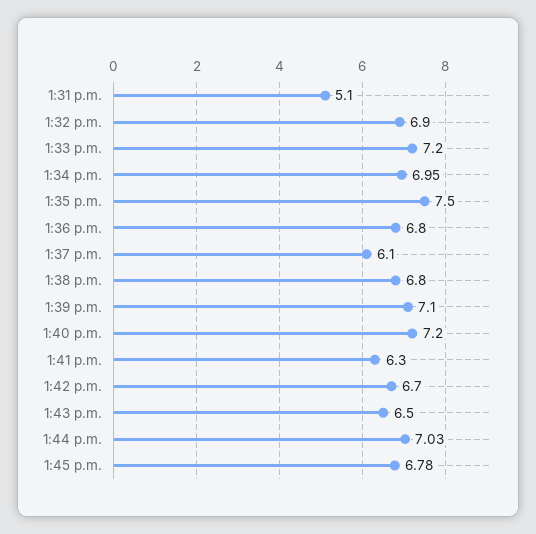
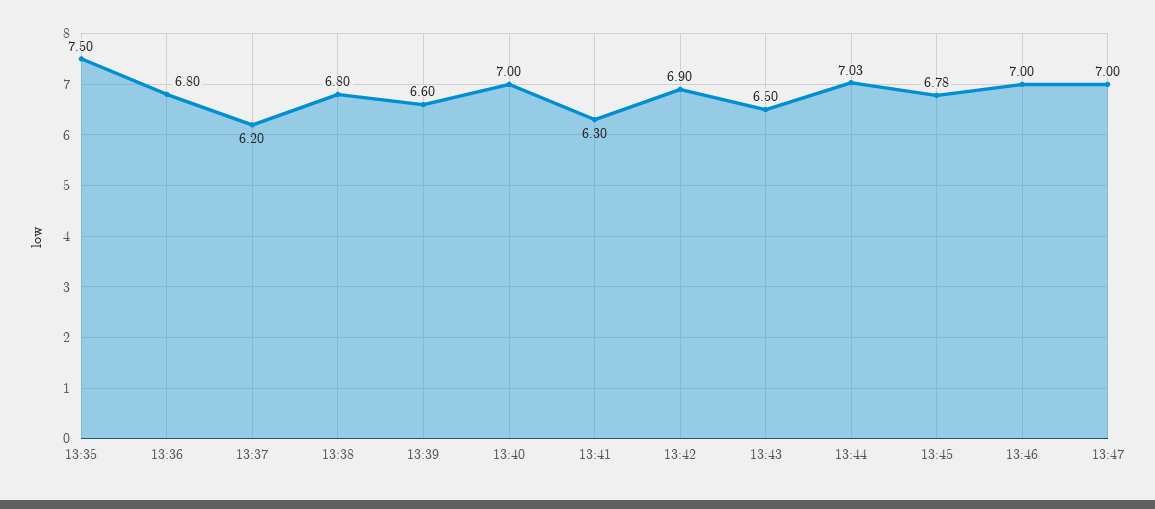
1:31 p.m.: 5.1 -> none
1:32 p.m.: 6.9 -> none
1:33 p.m.: 7.2 -> none
1:34 p.m.: 6.95 -> none
1:37 p.m.: 6.1 -> 6.2
1:39 p.m.: 7.1 -> 6.6
1:40 p.m.: 7.2 -> 7
1:42 p.m.: 6.7 -> 6.9
13:46: none -> 7
13:47: none -> 7

